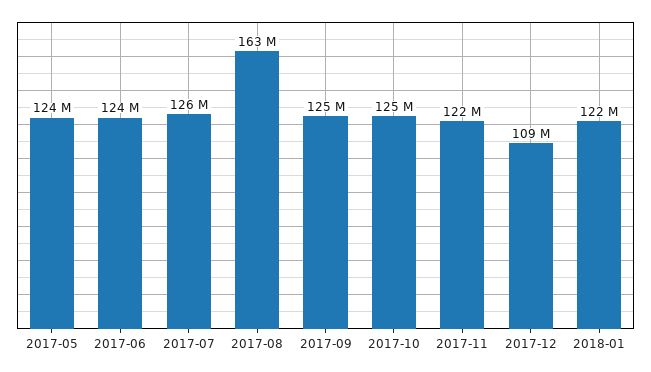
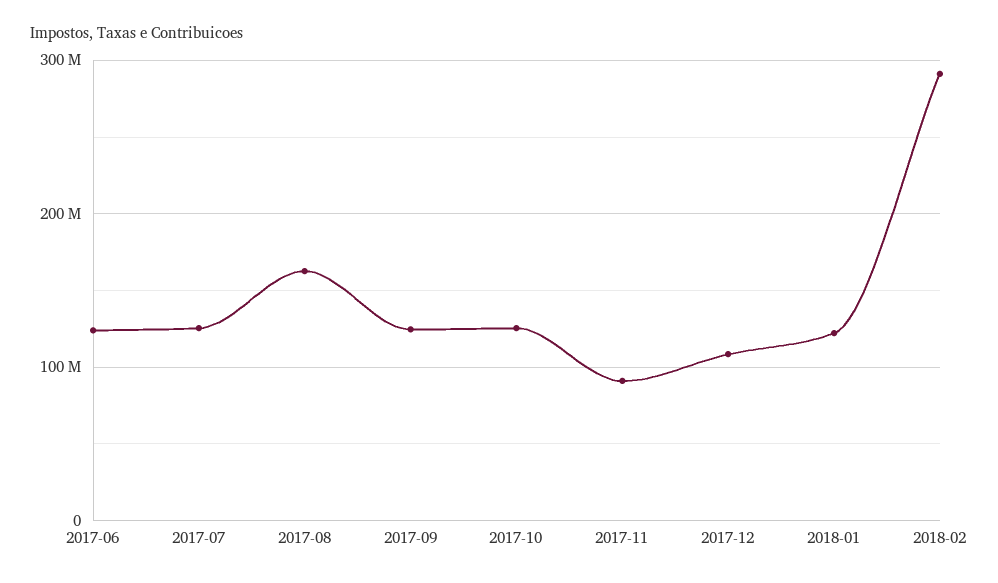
2017-05: 124000000 -> none
2017-11: 122000000 -> 90000000
2018-02: none -> 290000000

